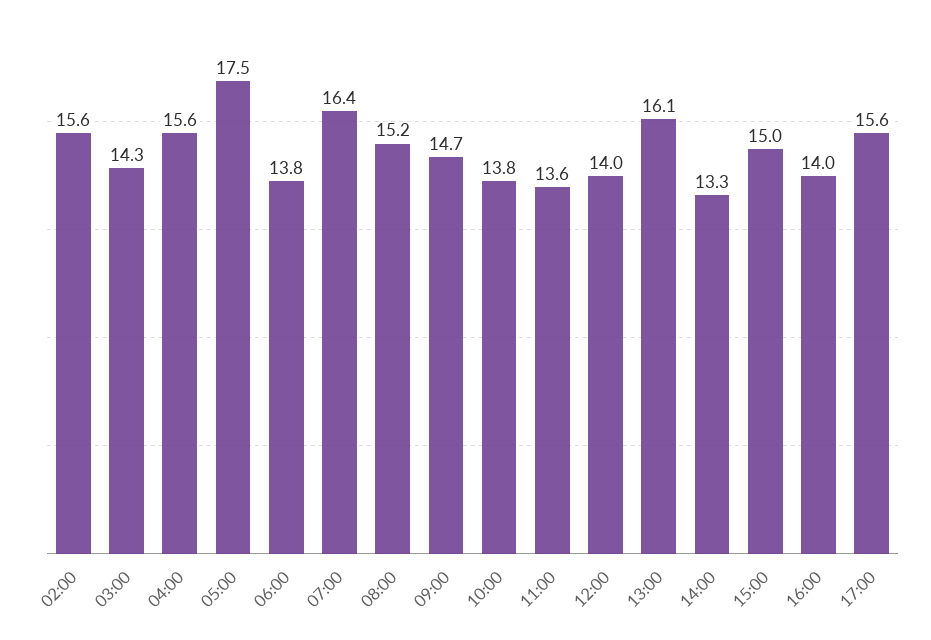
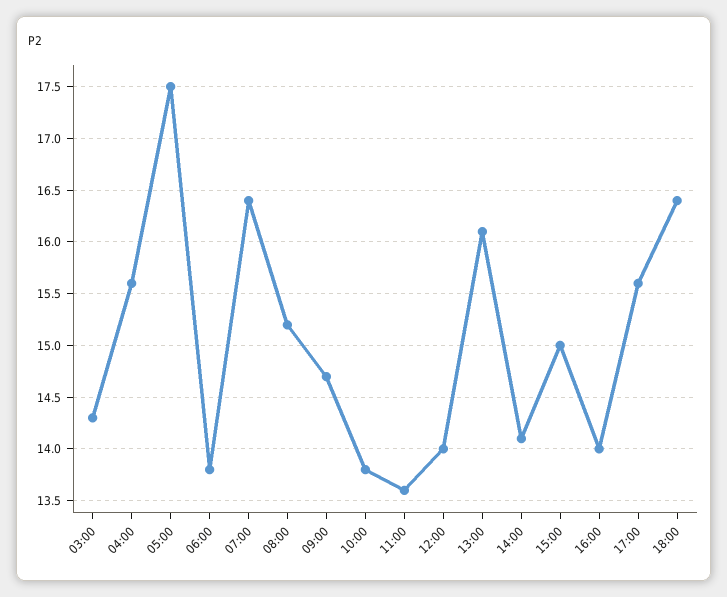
02:00: 15.6 -> none
14:00: 13.3 -> 14.1
18:00: none -> 16.4

